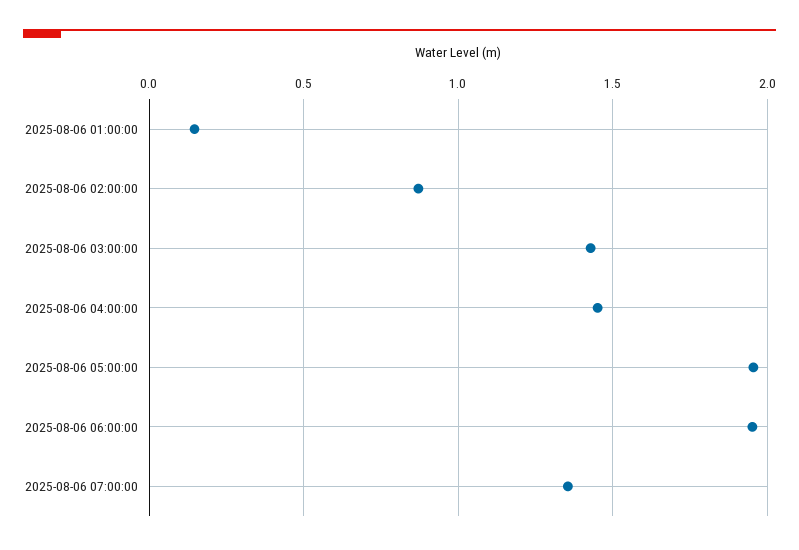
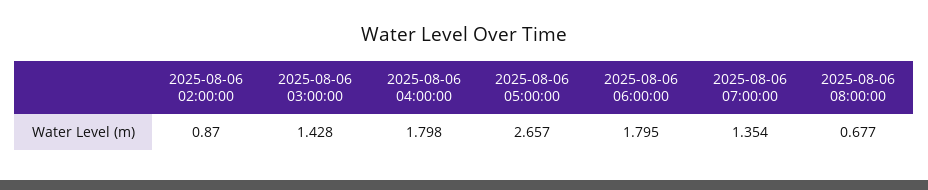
2025-08-06 01:00:00: 0.15 -> none
2025-08-06 04:00:00: 1.45 -> 1.798
2025-08-06 05:00:00: 1.95 -> 2.657
2025-08-06 06:00:00: 1.95 -> 1.795
2025-08-06 08:00:00: none -> 0.677

